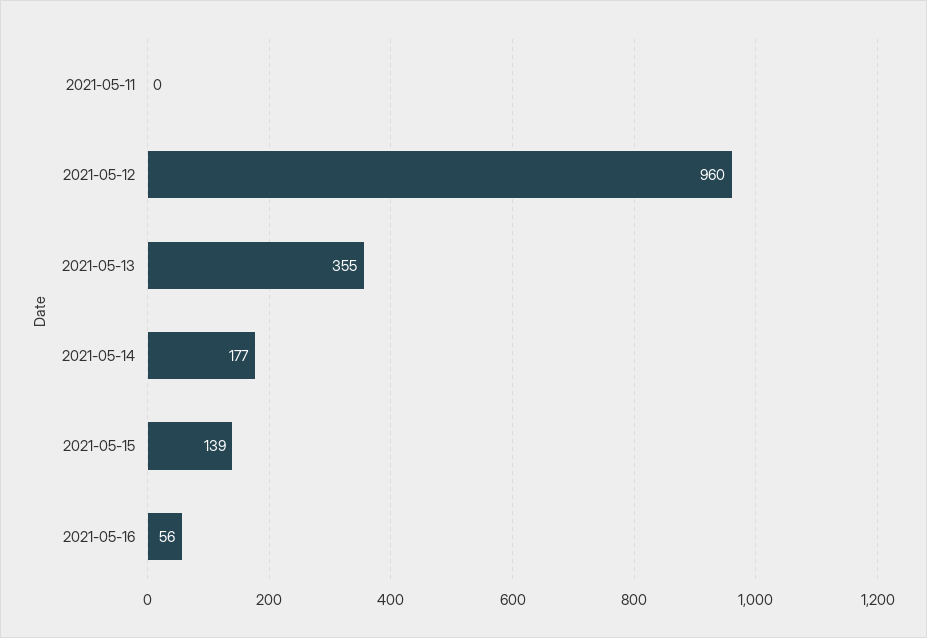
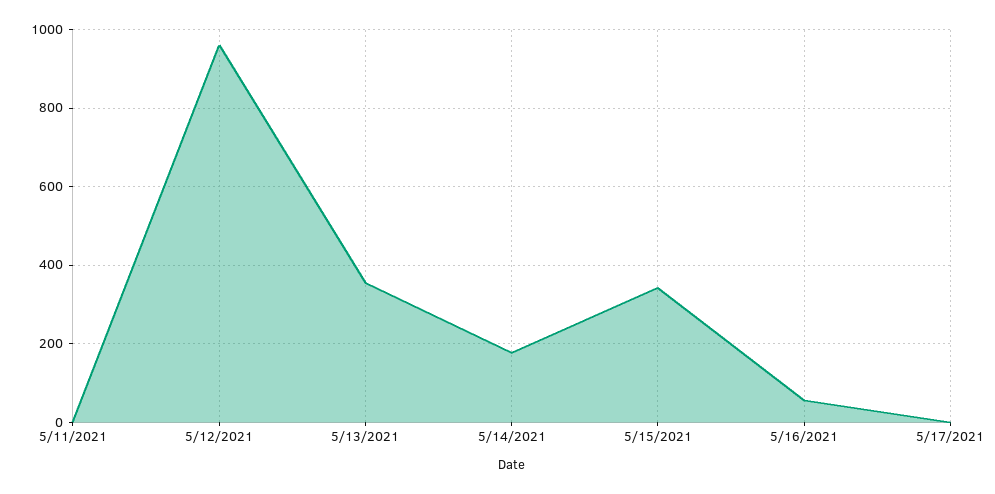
2021-05-15: 139 -> 340
5/17/2021: none -> 0

